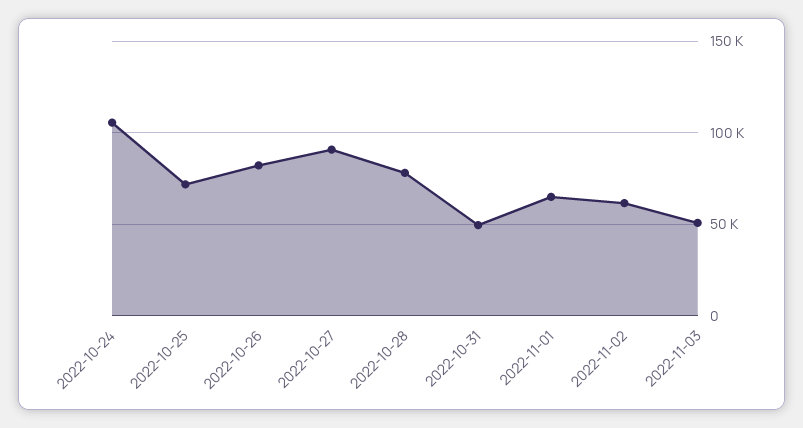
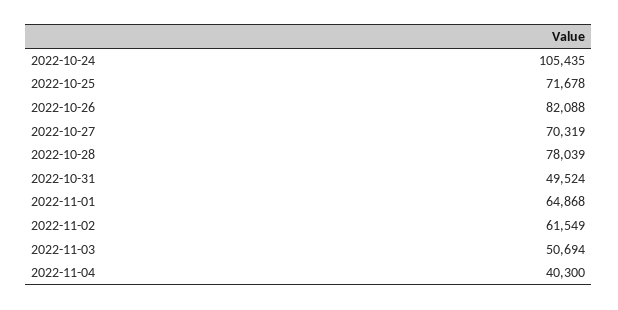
2022-10-27: 90000 -> 70319
2022-11-04: none -> 40300

